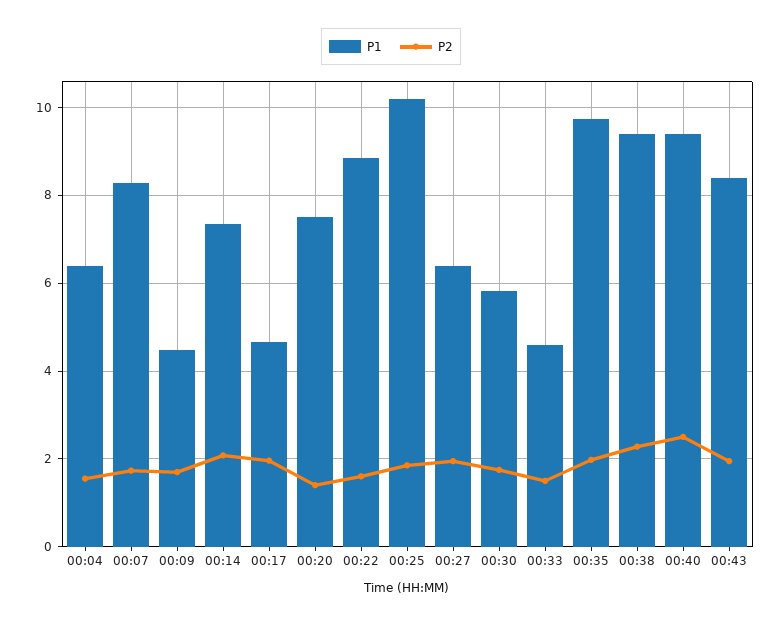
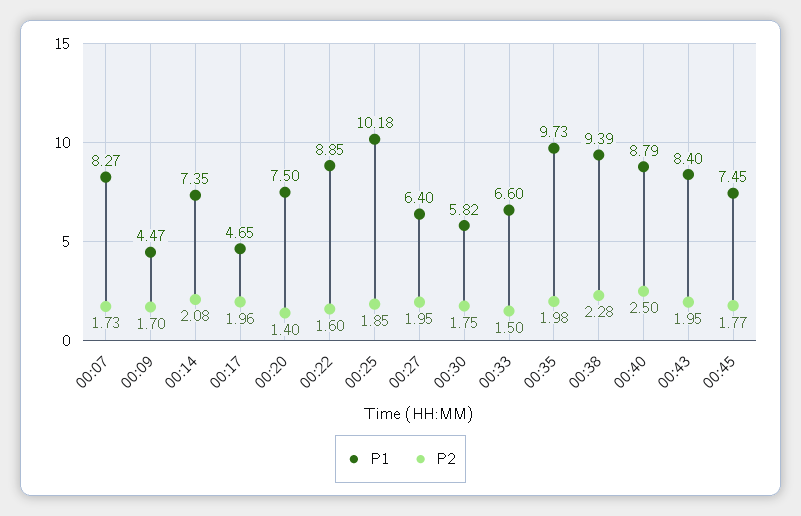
P1, 00:04: 6.4 -> none
P2, 00:04: 1.6 -> none
P1, 00:33: 4.6 -> 6.6
P1, 00:40: 9.4 -> 8.79
P1, 00:45: none -> 7.45
P2, 00:45: none -> 1.77

